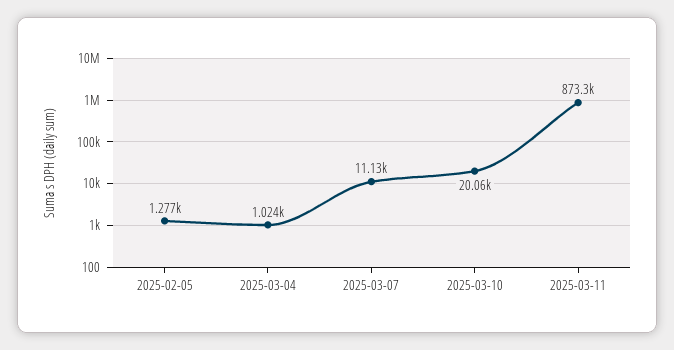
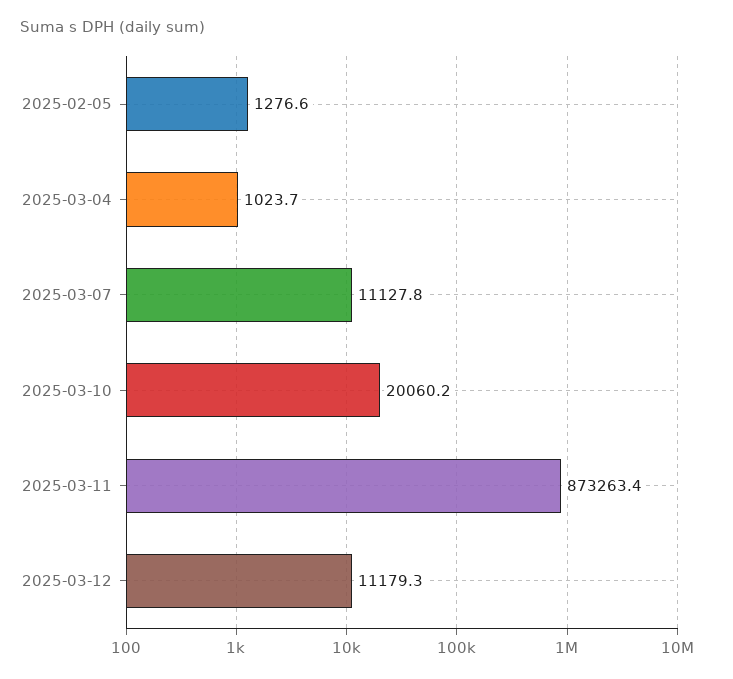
2025-03-12: none -> 11179.3

